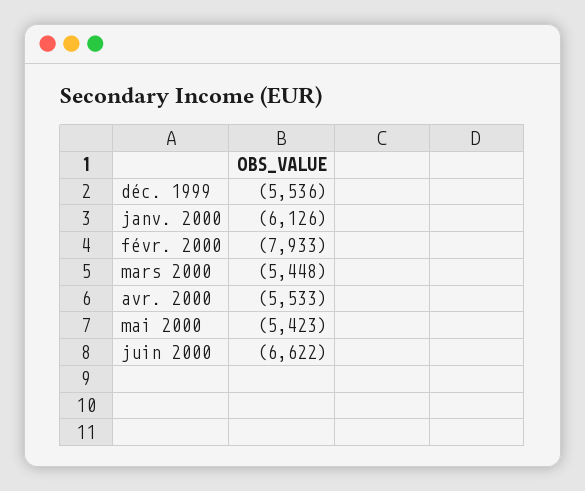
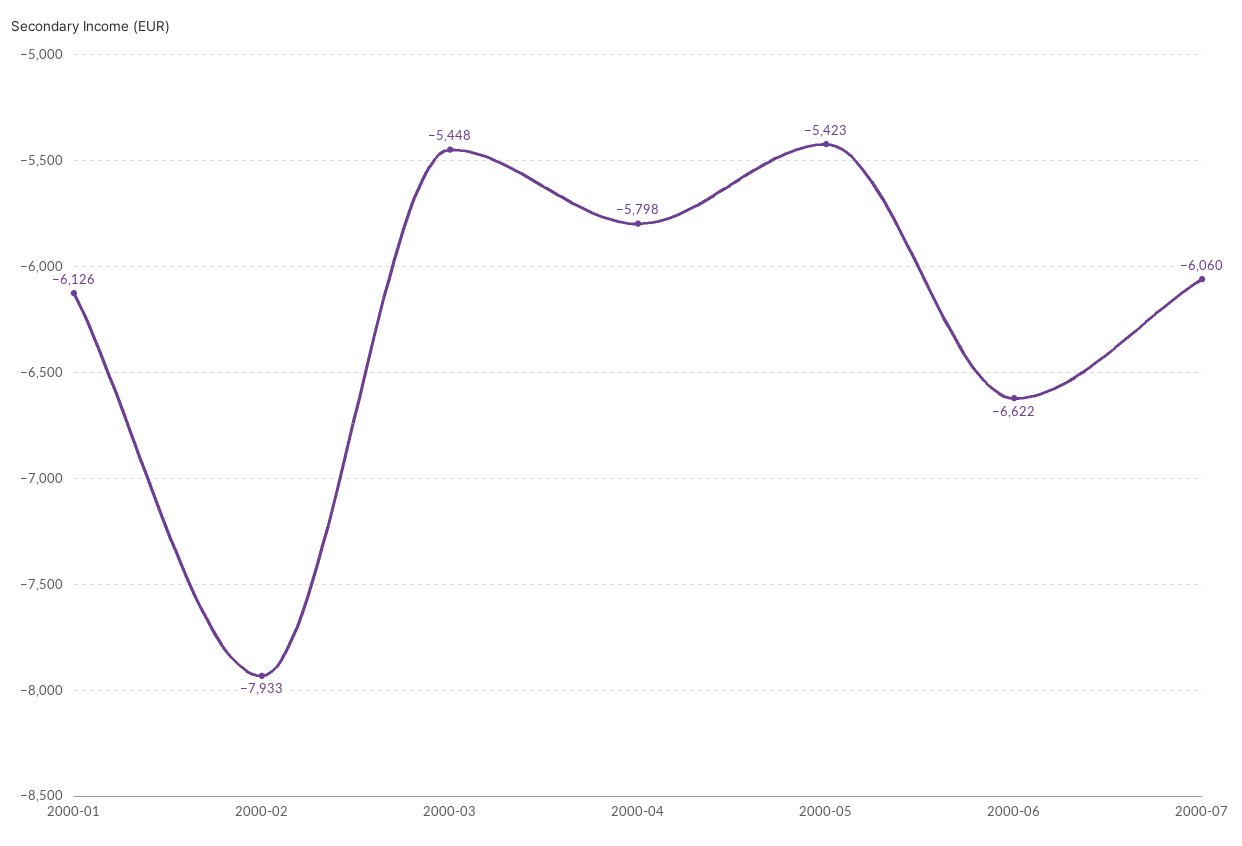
déc. 1999: -5536 -> none
avr. 2000: -5533 -> -5798
2000-07: none -> -6060

